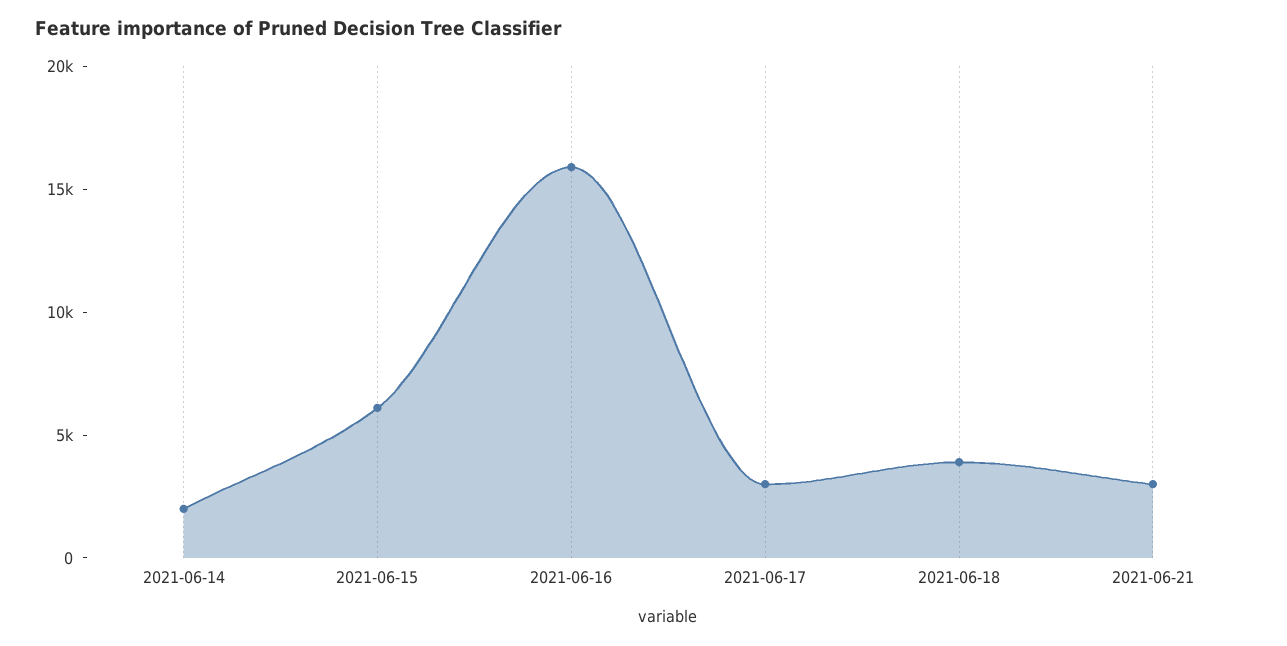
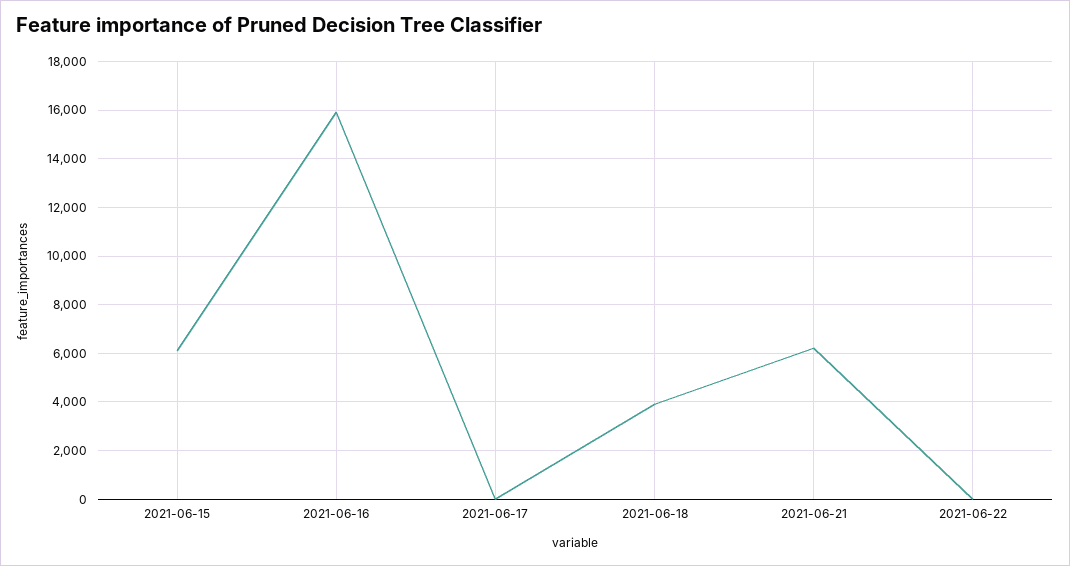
2021-06-14: 2000 -> none
2021-06-17: 3000 -> 0
2021-06-21: 3000 -> 6250
2021-06-22: none -> 0

